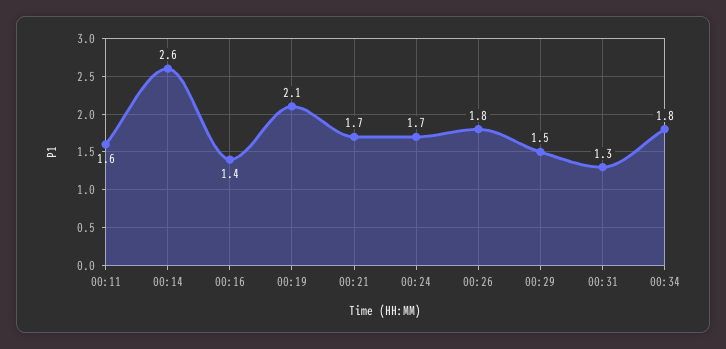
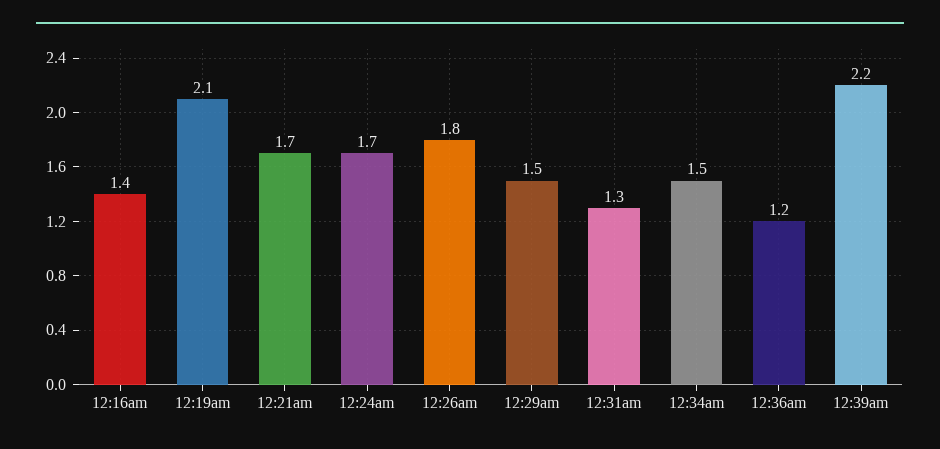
00:11: 1.6 -> none
00:14: 2.6 -> none
00:34: 1.8 -> 1.5
12:36am: none -> 1.2
12:39am: none -> 2.2

